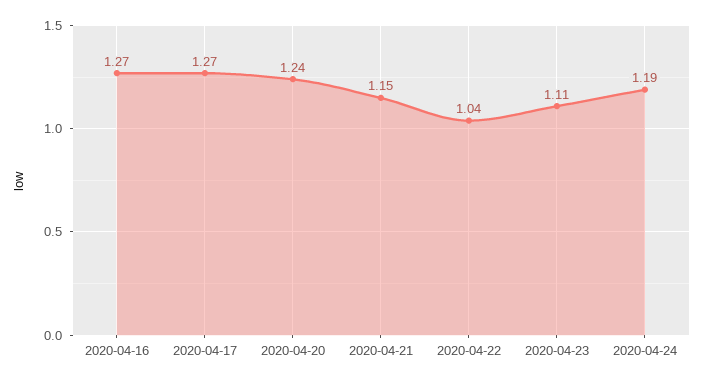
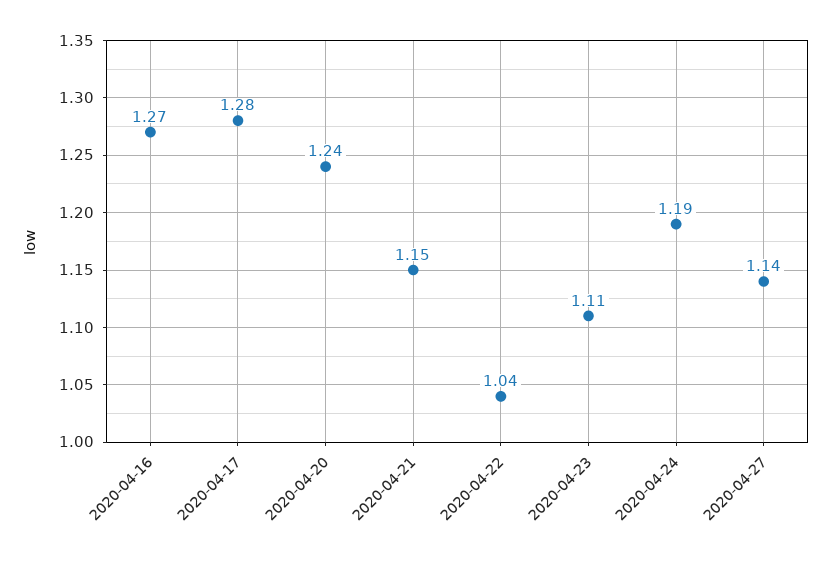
2020-04-17: 1.27 -> 1.28
2020-04-27: none -> 1.14

